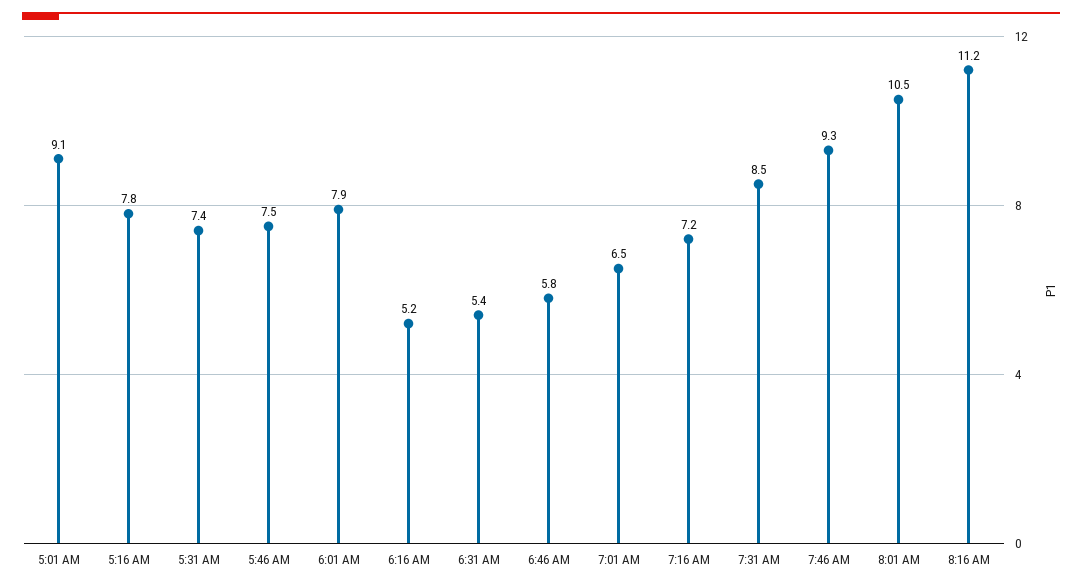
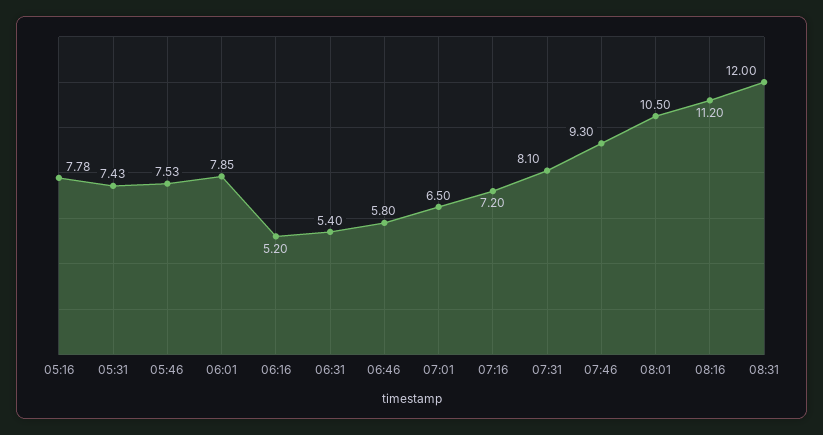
5:01 AM: 9.1 -> none
7:31 AM: 8.5 -> 8.1
08:31: none -> 12

